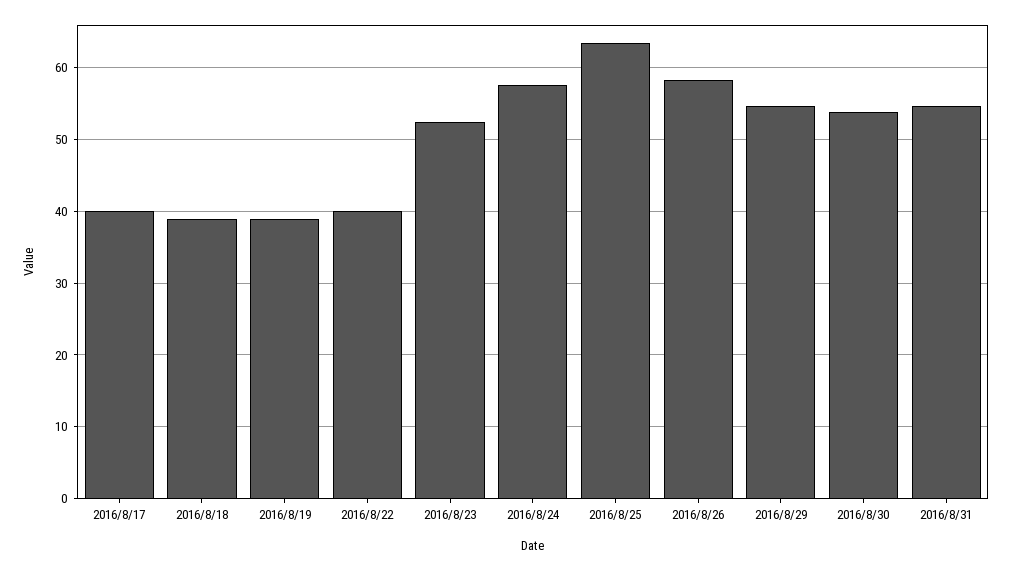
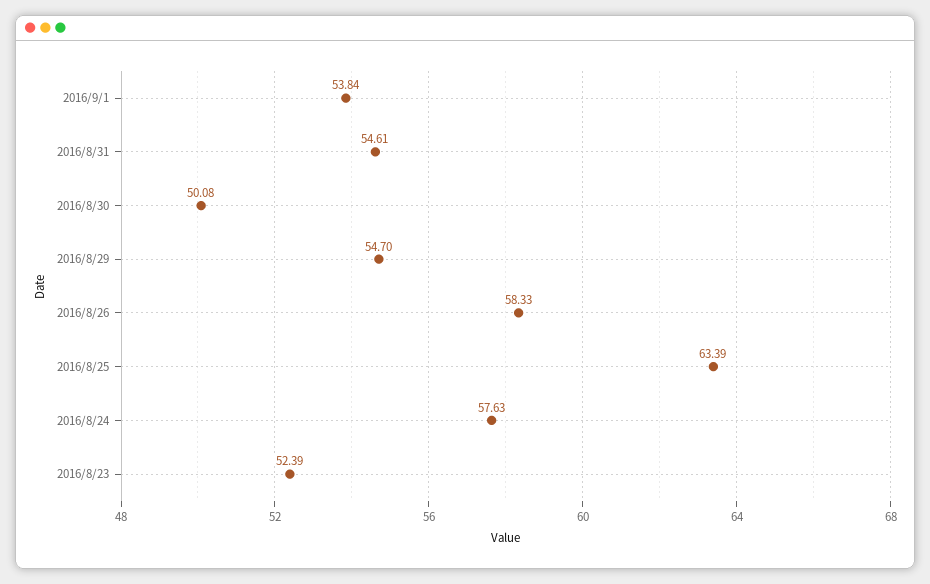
2016/8/17: 40 -> none
2016/8/18: 39 -> none
2016/8/19: 39 -> none
2016/8/22: 40 -> none
2016/8/30: 54 -> 50.08
2016/9/1: none -> 53.84

